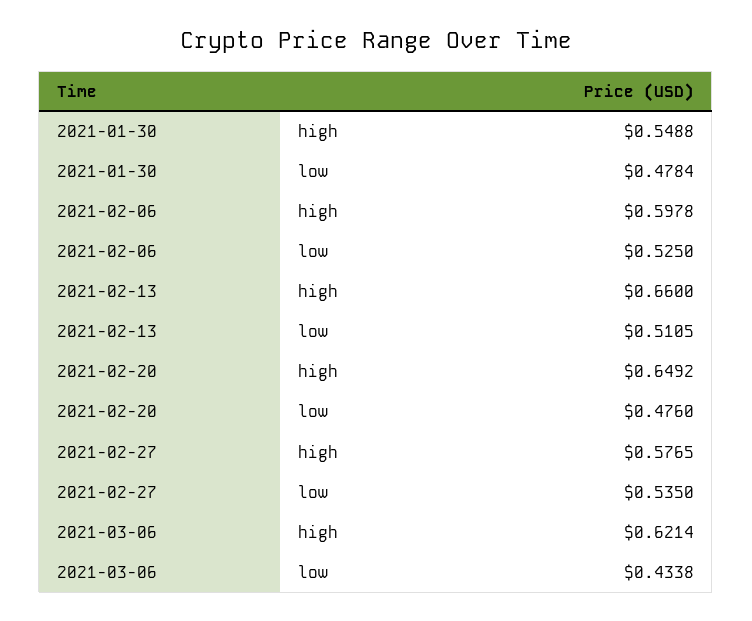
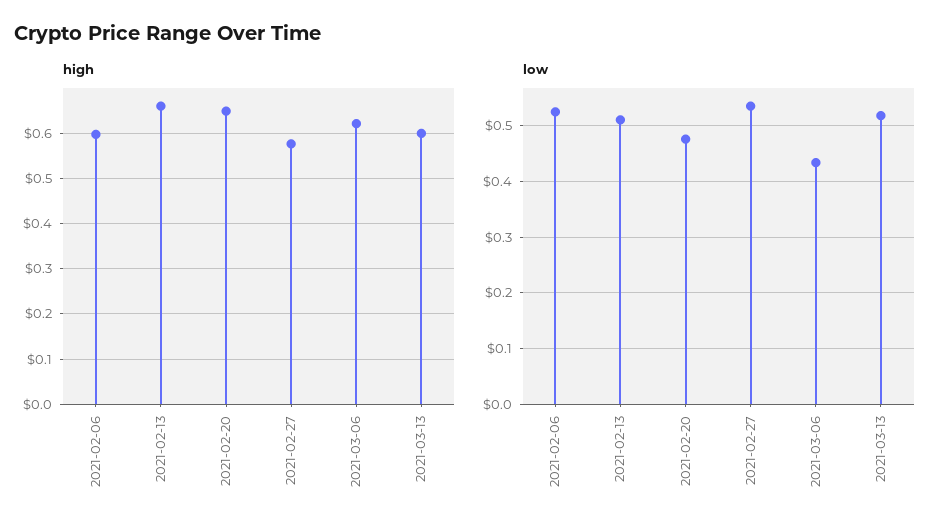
high, 2021-01-30: 0.5488 -> none
low, 2021-01-30: 0.4784 -> none
high, 2021-03-13: none -> 0.6
low, 2021-03-13: none -> 0.52

